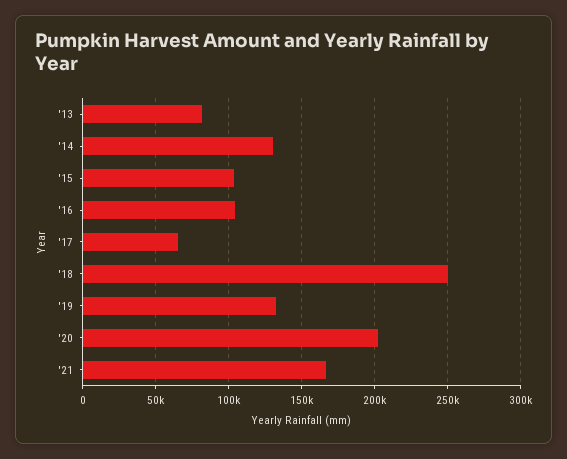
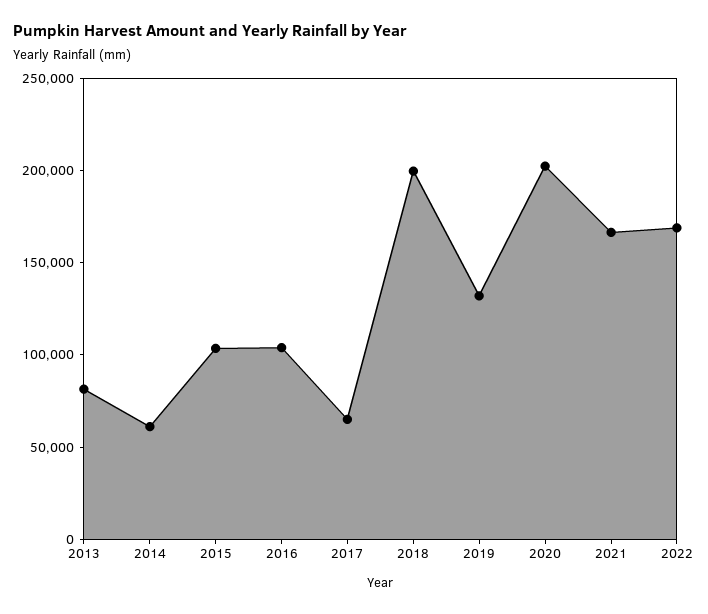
'14: 130000 -> 60000
'18: 250000 -> 200000
2022: none -> 170000

